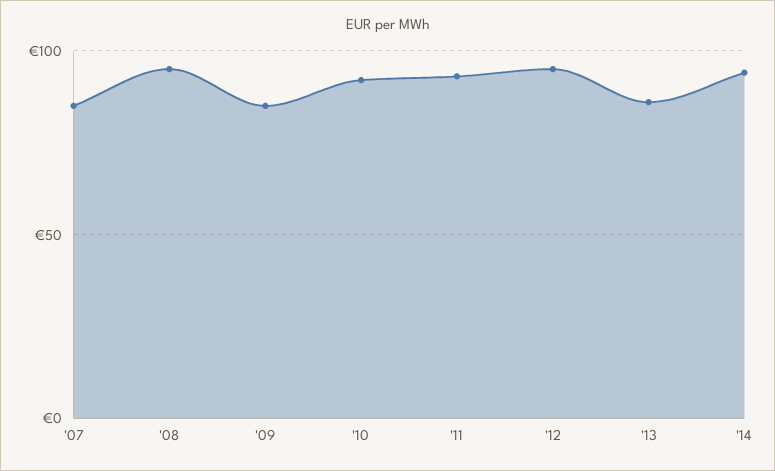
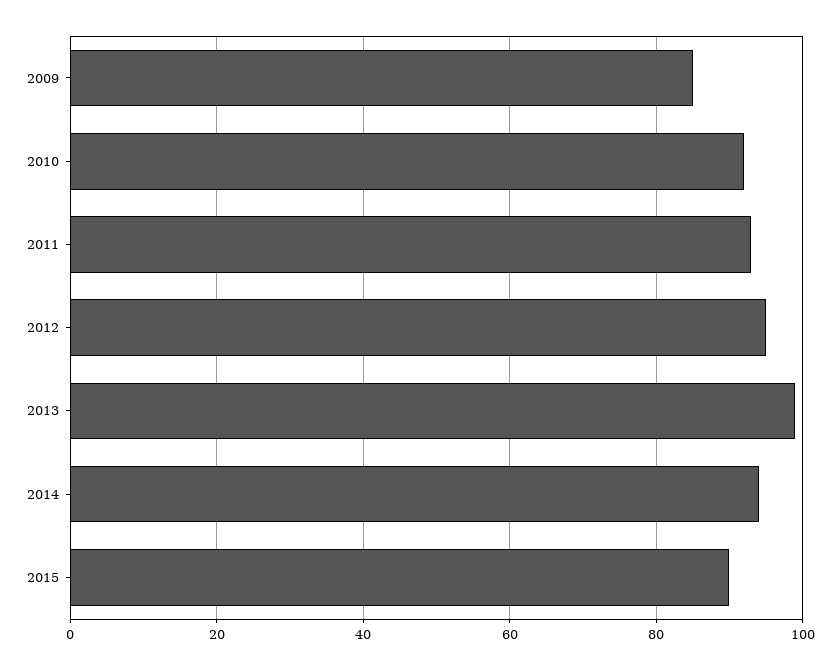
'07: 85 -> none
'08: 95 -> none
'13: 85 -> 100
2015: none -> 90

